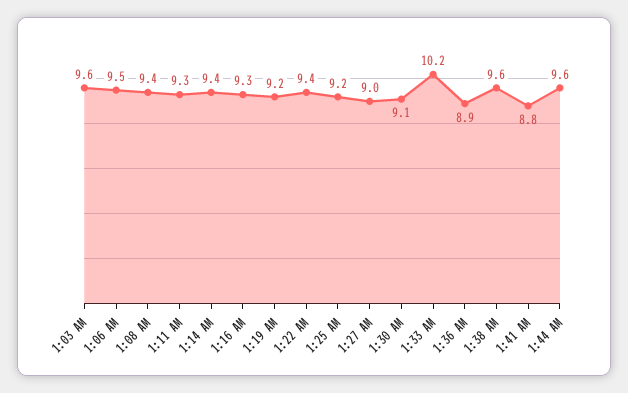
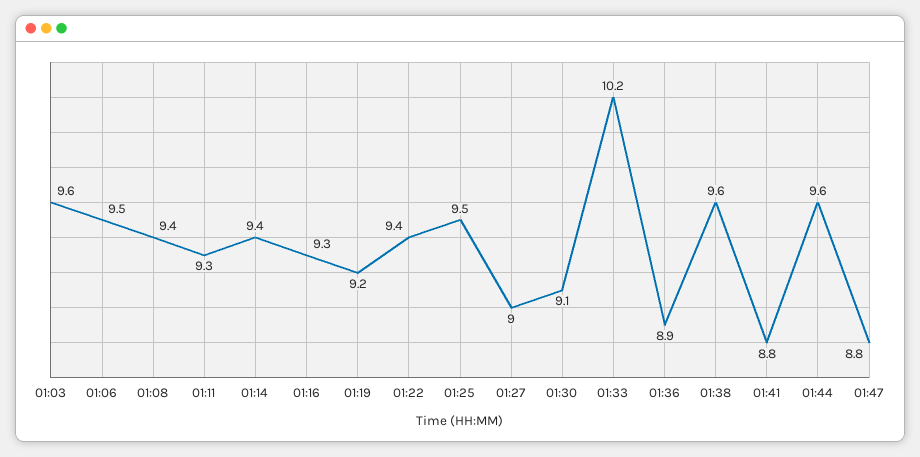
1:25 AM: 9.2 -> 9.5
01:47: none -> 8.8

